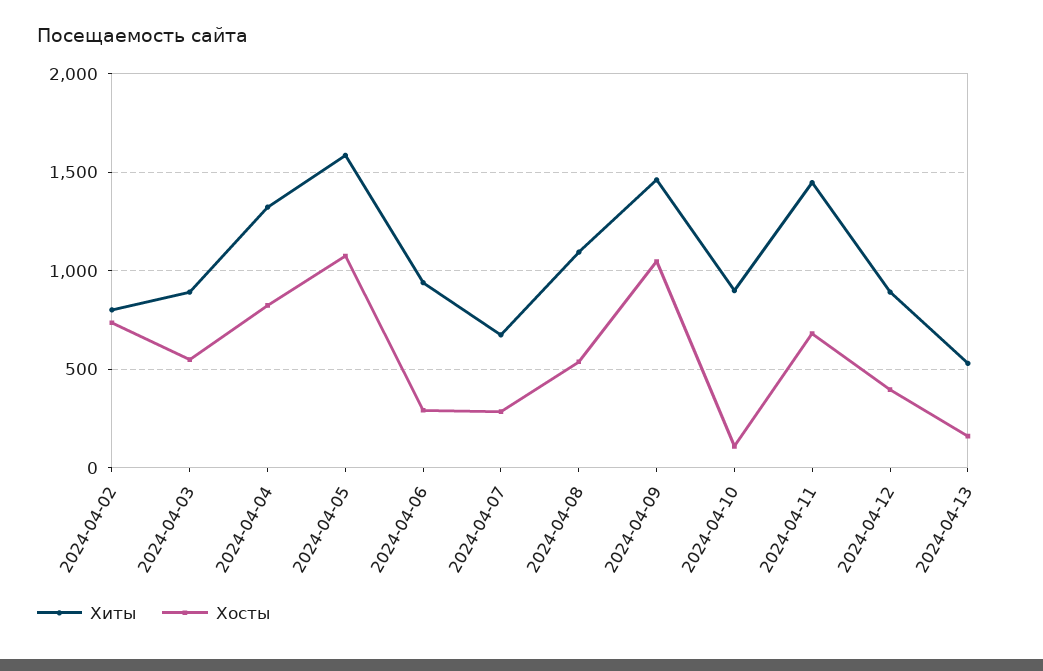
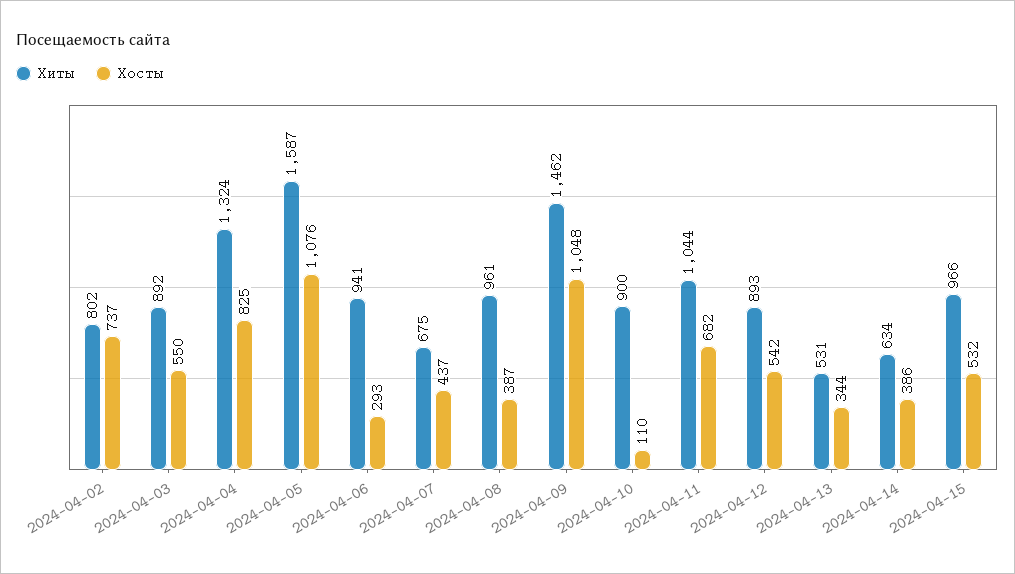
Хосты, 2024-04-07: 300 -> 437
Хиты, 2024-04-08: 1100 -> 961
Хосты, 2024-04-08: 550 -> 387
Хиты, 2024-04-11: 1450 -> 1044
Хосты, 2024-04-12: 400 -> 542
Хосты, 2024-04-13: 150 -> 344
Хиты, 2024-04-14: none -> 634
Хосты, 2024-04-14: none -> 386
Хиты, 2024-04-15: none -> 966
Хосты, 2024-04-15: none -> 532

